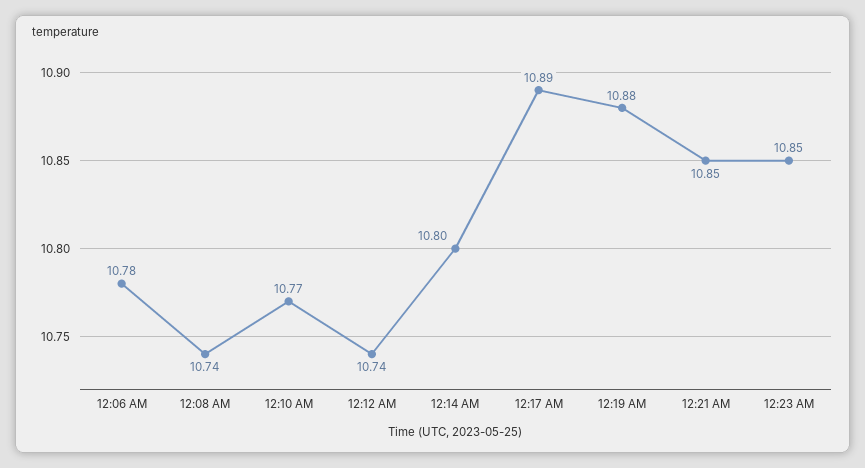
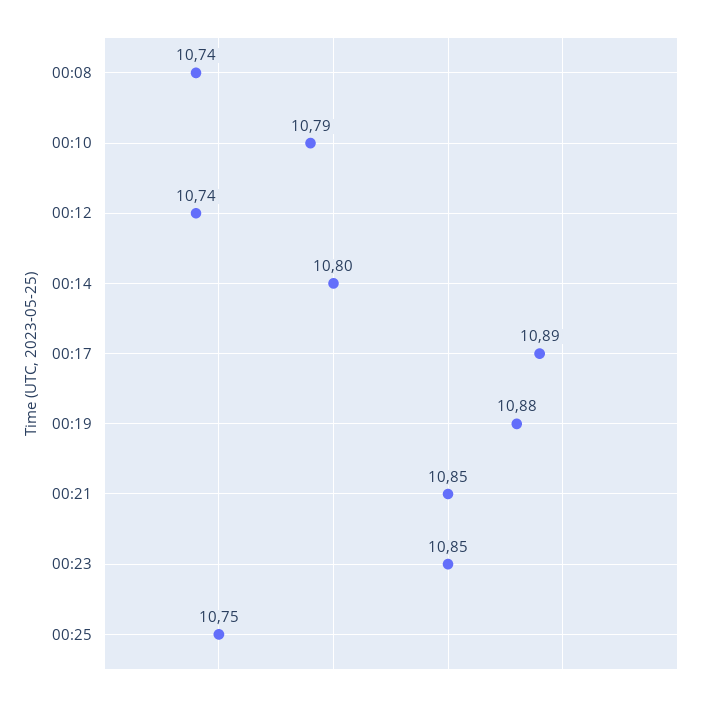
12:06 AM: 10.78 -> none
12:10 AM: 10.77 -> 10.79
00:25: none -> 10.75

